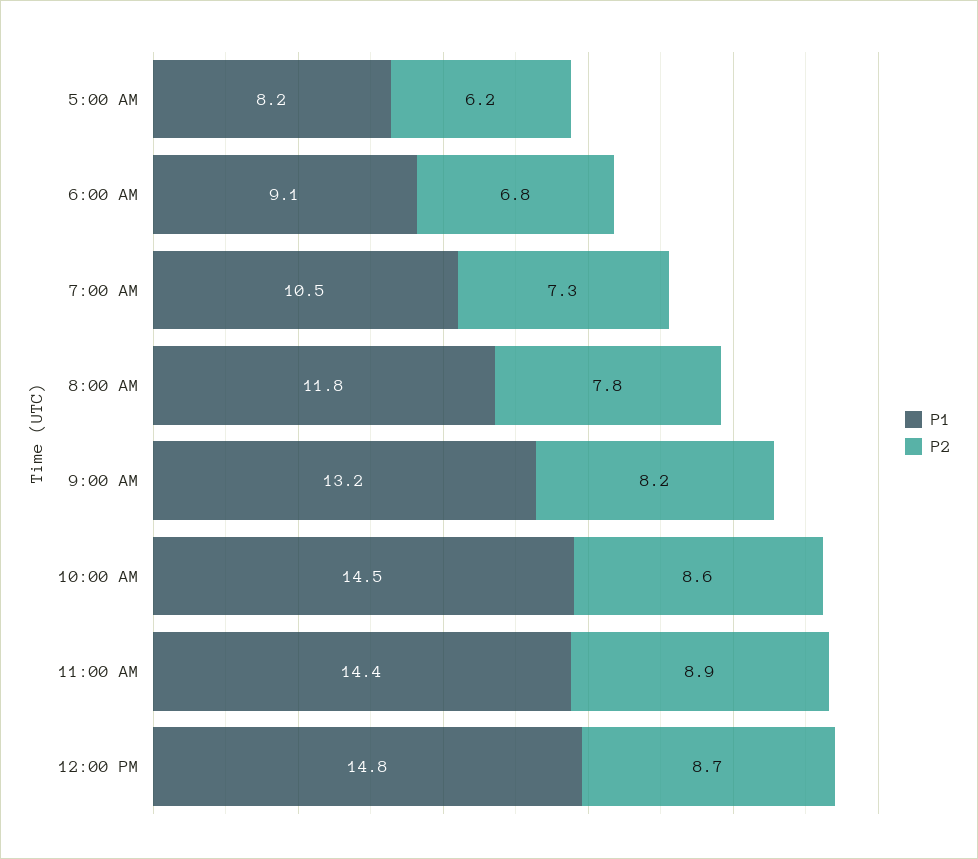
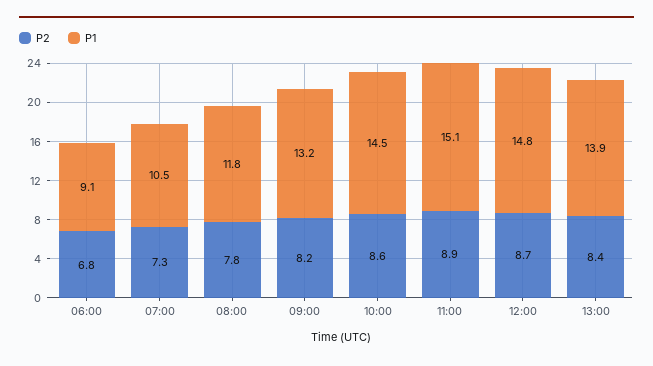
P1, 5:00 AM: 8.2 -> none
P2, 5:00 AM: 6.2 -> none
P1, 11:00 AM: 14.4 -> 15.1
P2, 13:00: none -> 8.4
P1, 13:00: none -> 13.9

